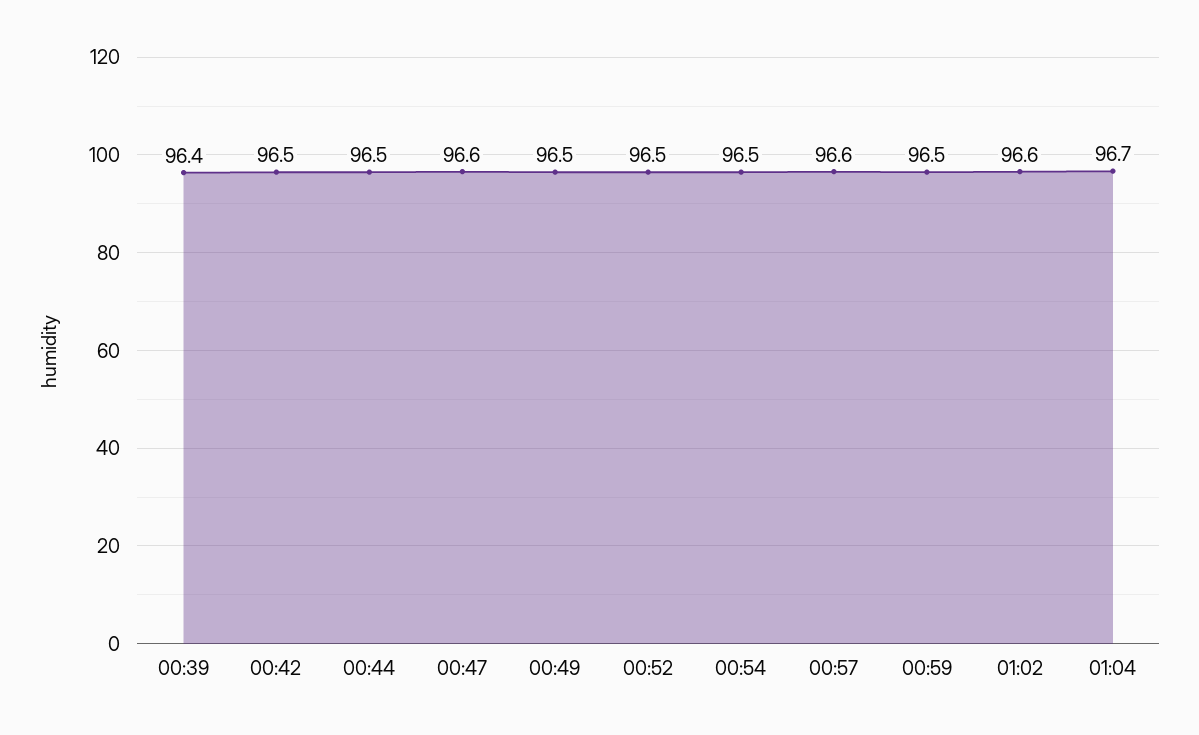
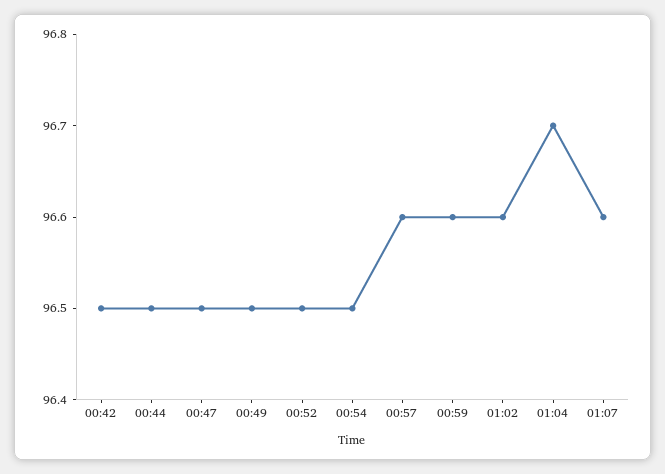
00:39: 96.4 -> none
00:47: 96.6 -> 96.5
00:59: 96.5 -> 96.6
01:07: none -> 96.6

